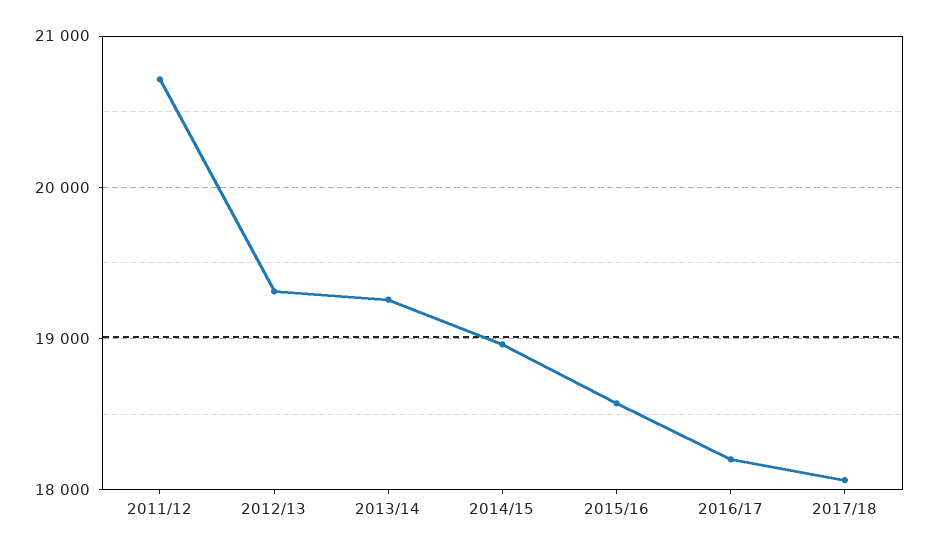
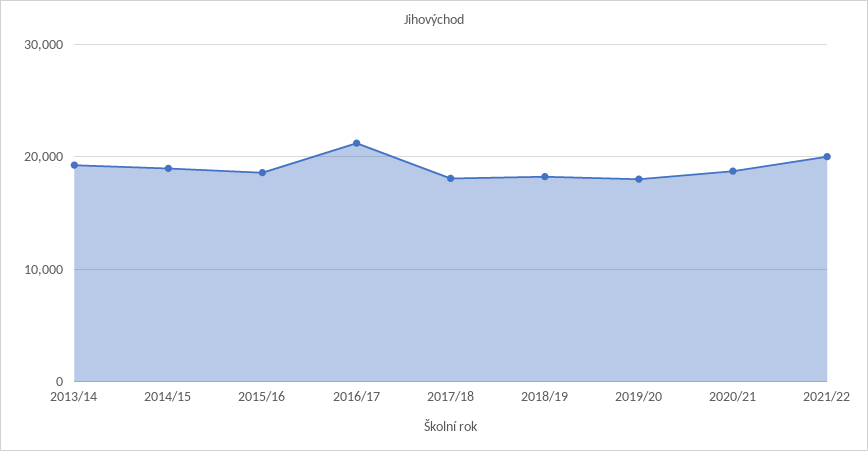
2011/12: 20700 -> none
2012/13: 19300 -> none
2016/17: 18200 -> 21000
2018/19: none -> 18000
2019/20: none -> 18000
2020/21: none -> 19000
2021/22: none -> 20000

